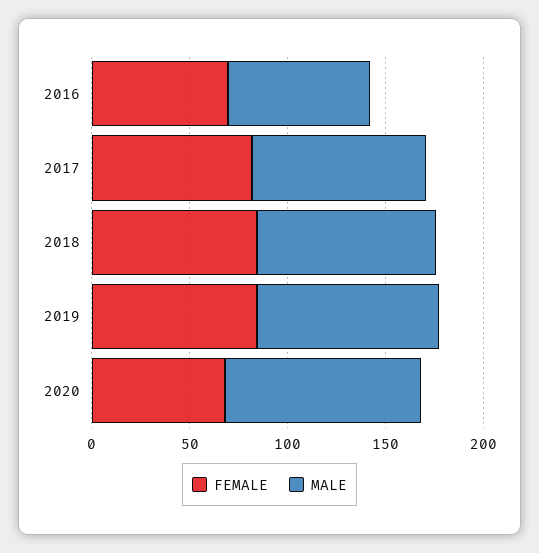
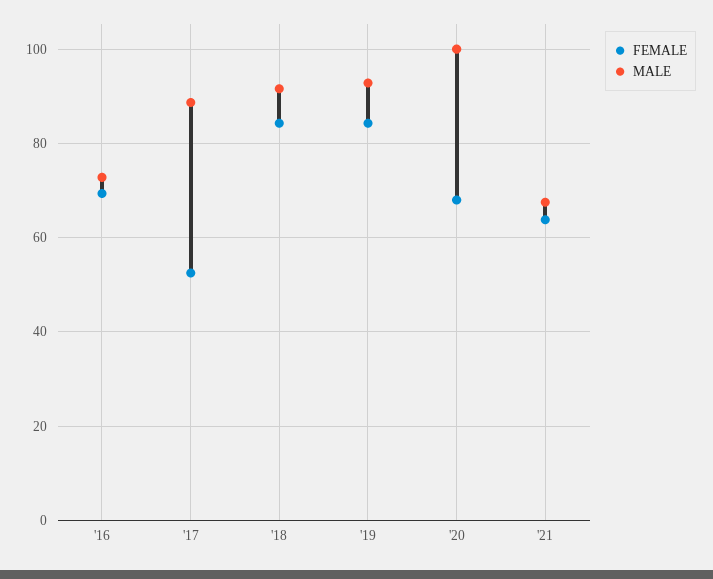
FEMALE, 2017: 80 -> 52
FEMALE, '21: none -> 64
MALE, '21: none -> 68

